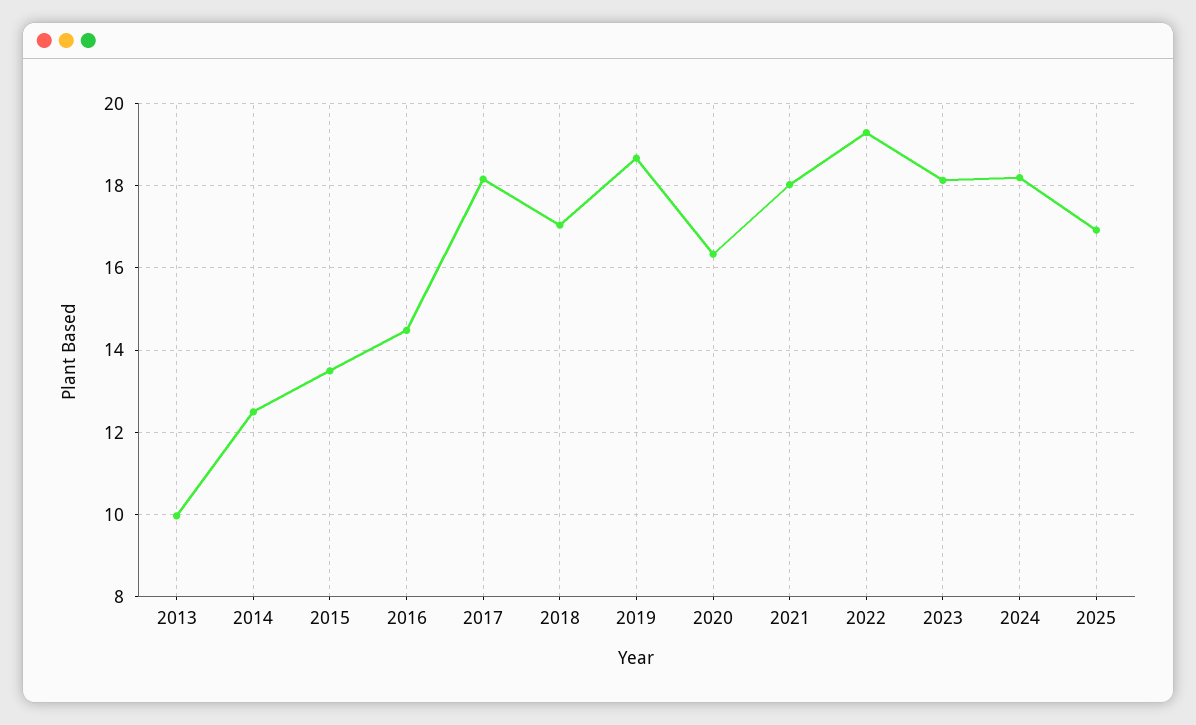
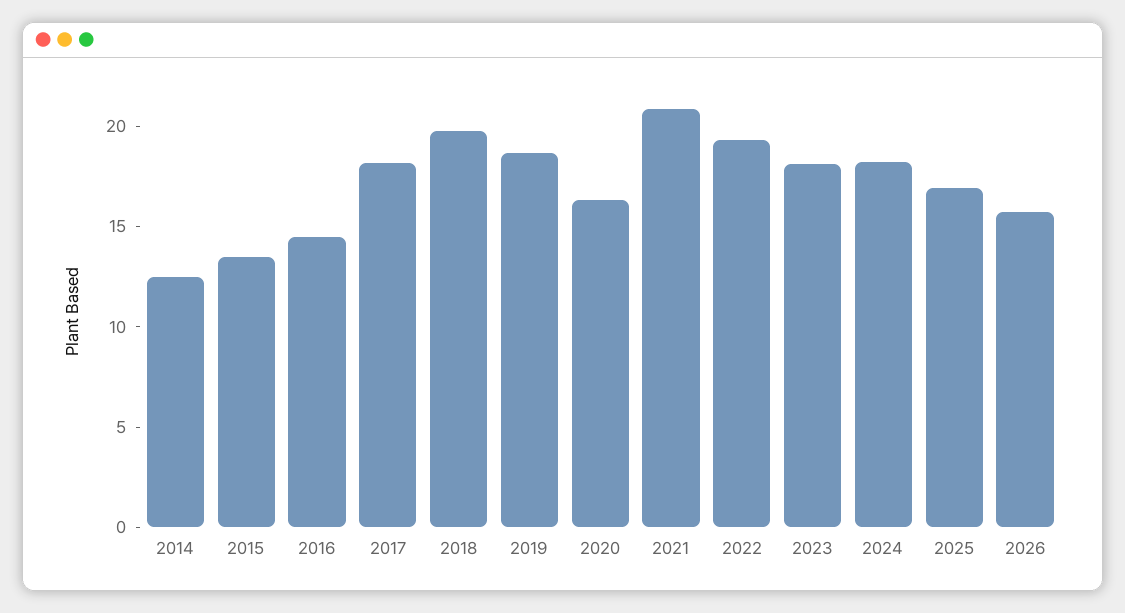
2013: 10 -> none
2018: 17 -> 20
2021: 18 -> 21
2026: none -> 16

